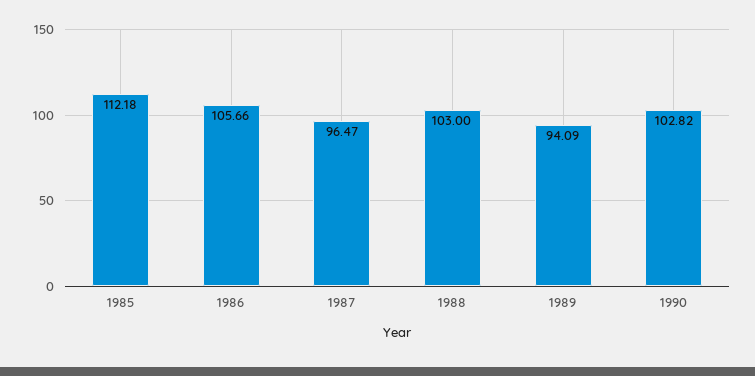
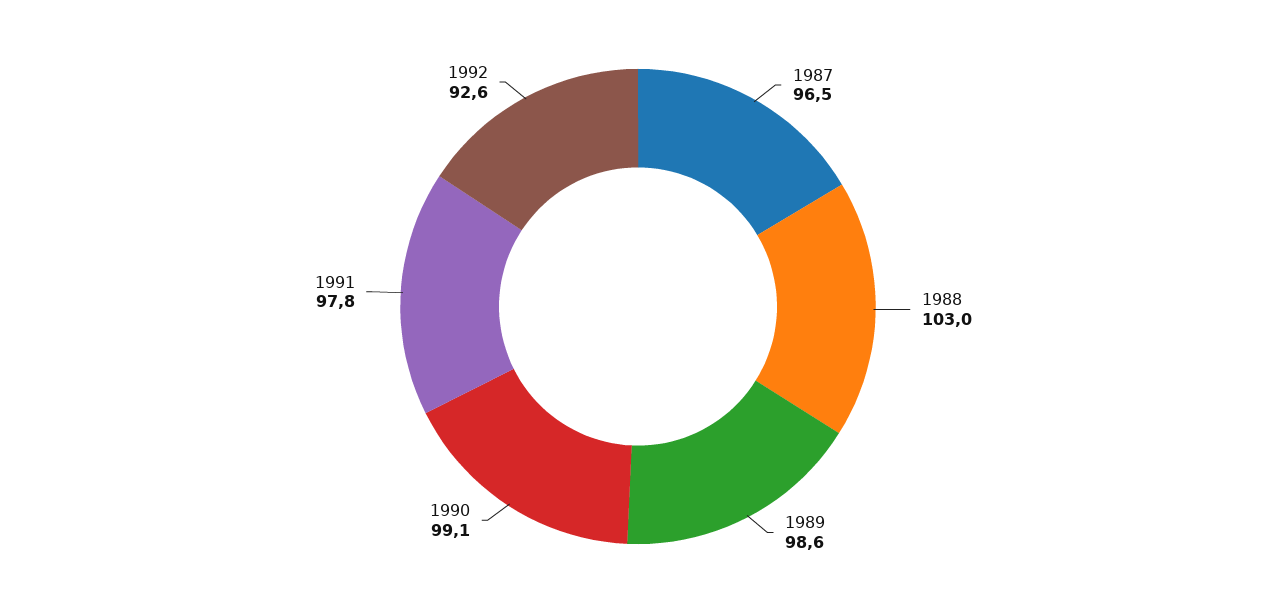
1985: 112.18 -> none
1986: 105.66 -> none
1989: 94.09 -> 98.6
1990: 102.82 -> 99.1
1991: none -> 97.8
1992: none -> 92.6

